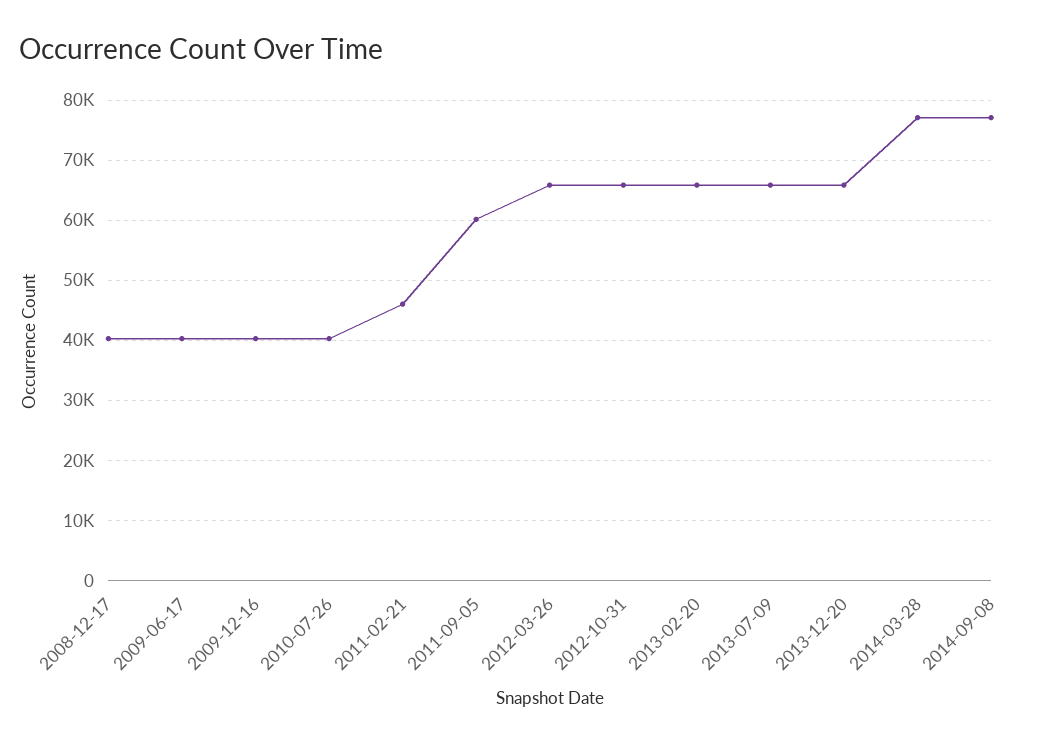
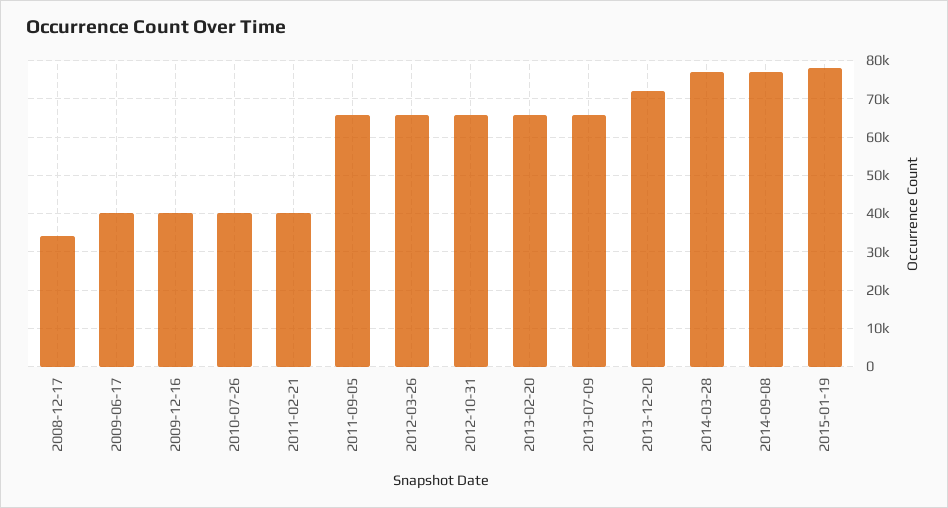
2008-12-17: 40000 -> 34000
2011-02-21: 46000 -> 40000
2011-09-05: 60000 -> 66000
2013-12-20: 66000 -> 72000
2015-01-19: none -> 78000

